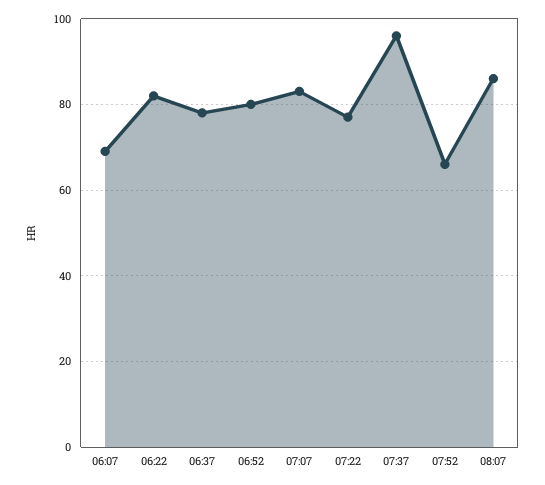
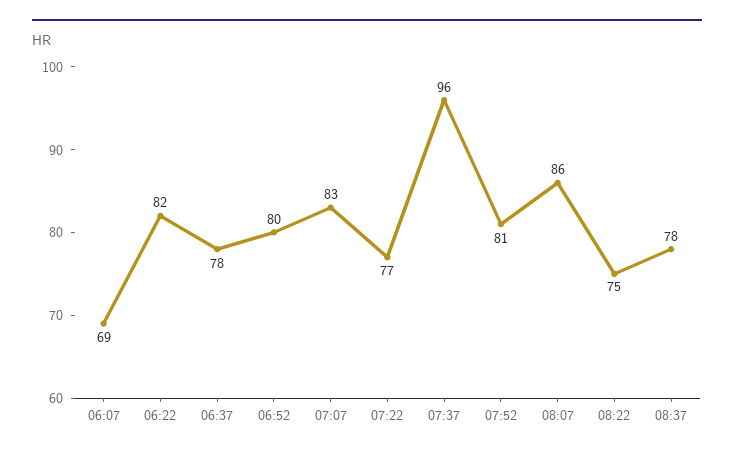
07:52: 65 -> 81
08:22: none -> 75
08:37: none -> 78

